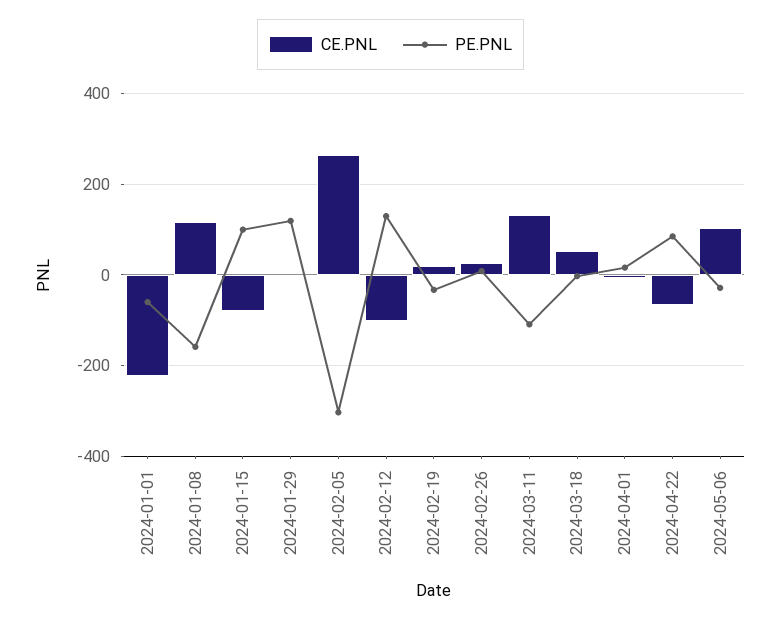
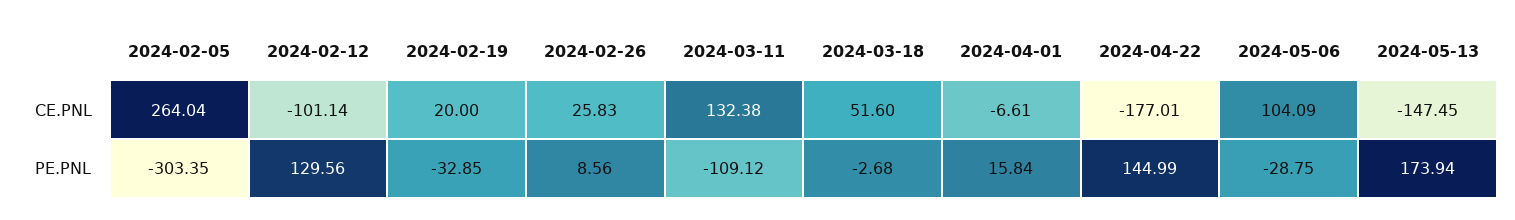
CE.PNL, 2024-01-01: -220 -> none
PE.PNL, 2024-01-01: -60 -> none
CE.PNL, 2024-01-08: 120 -> none
PE.PNL, 2024-01-08: -160 -> none
CE.PNL, 2024-01-15: -80 -> none
PE.PNL, 2024-01-15: 100 -> none
CE.PNL, 2024-01-29: 0 -> none
PE.PNL, 2024-01-29: 120 -> none
CE.PNL, 2024-04-22: -60 -> -177.01
PE.PNL, 2024-04-22: 80 -> 144.99
CE.PNL, 2024-05-13: none -> -147.45
PE.PNL, 2024-05-13: none -> 173.94

